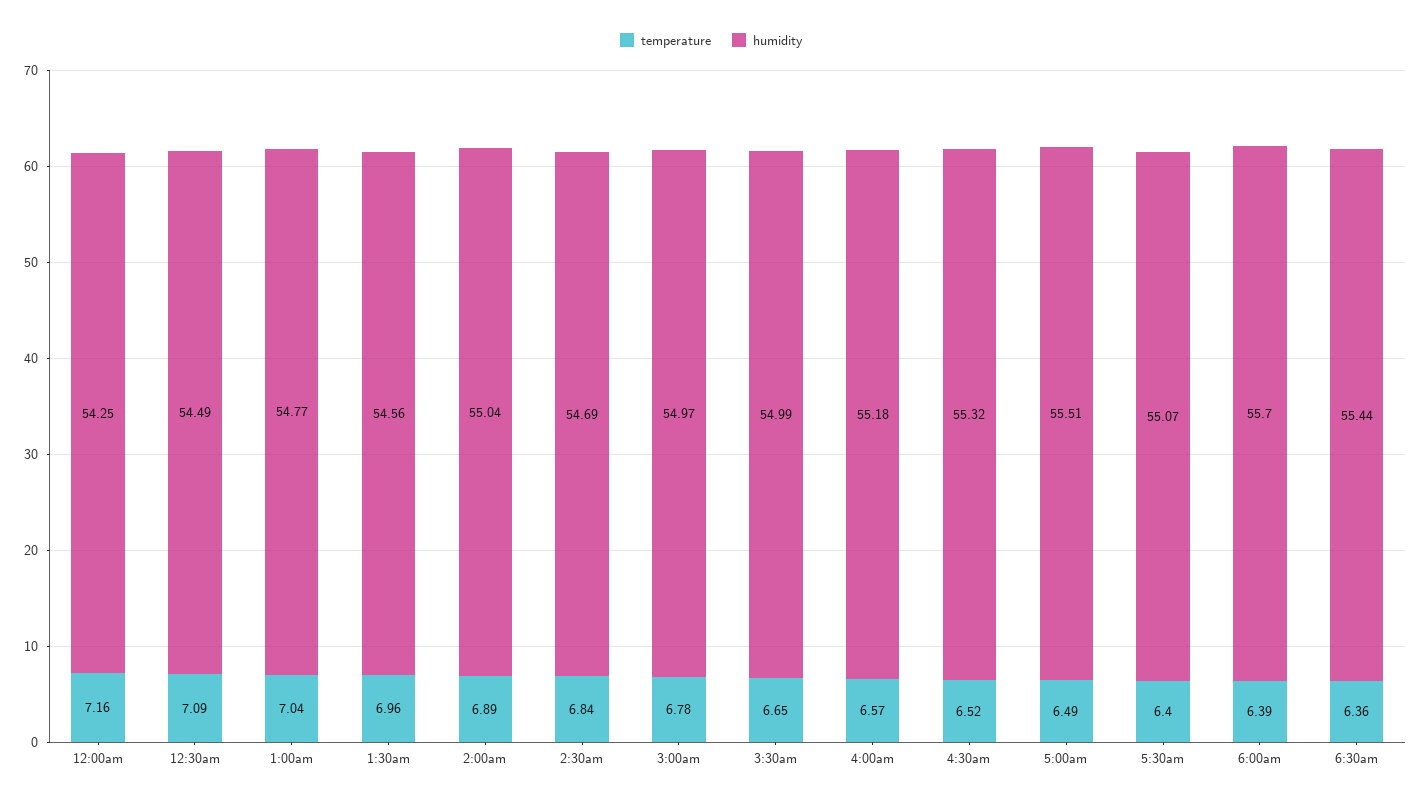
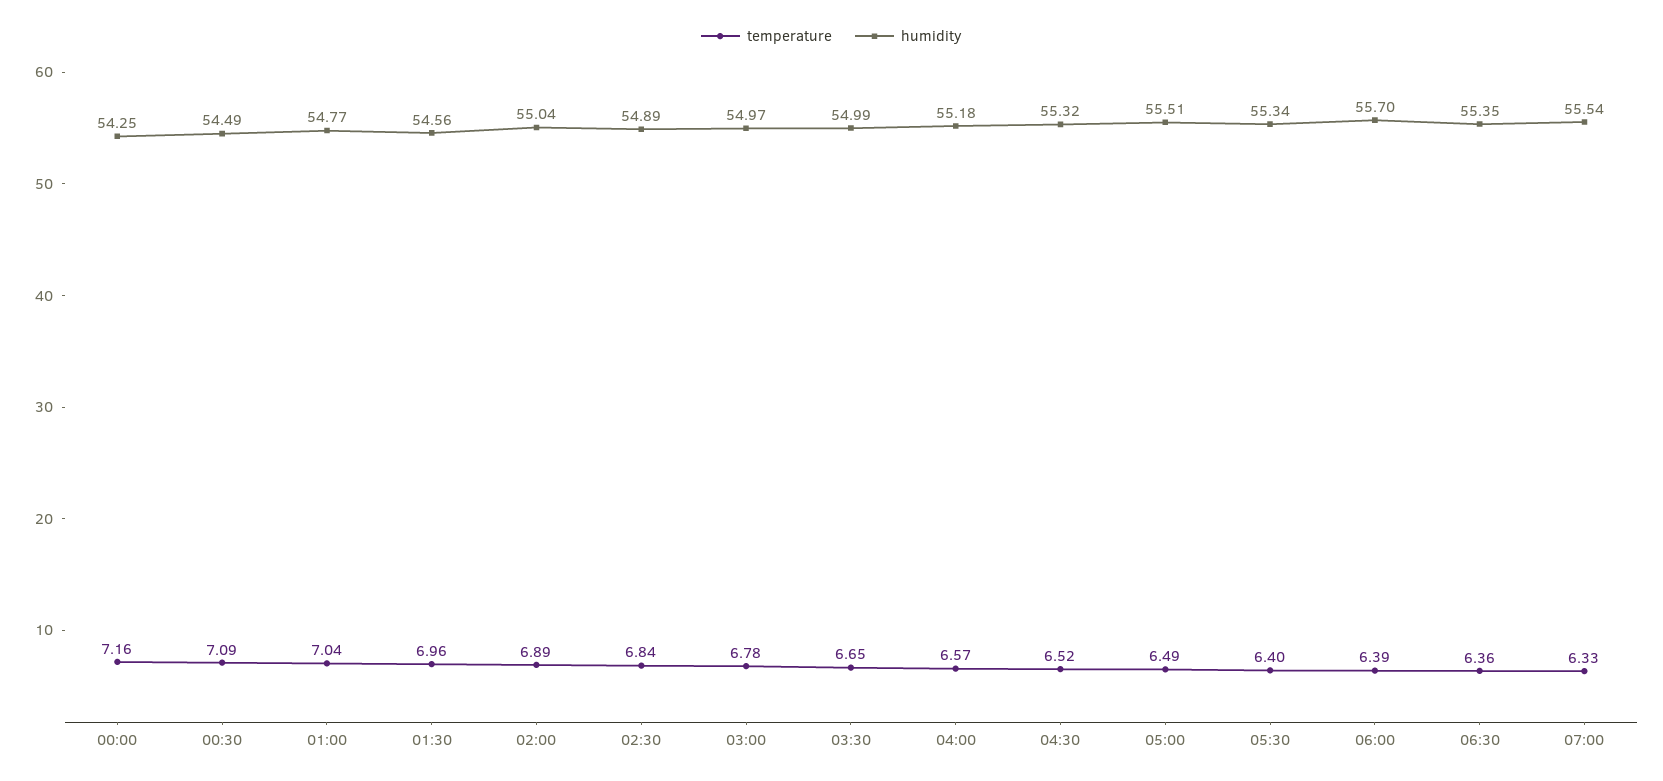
humidity, 2:30am: 54.69 -> 54.89
humidity, 5:30am: 55.07 -> 55.34
humidity, 6:30am: 55.44 -> 55.35
temperature, 07:00: none -> 6.33
humidity, 07:00: none -> 55.54

